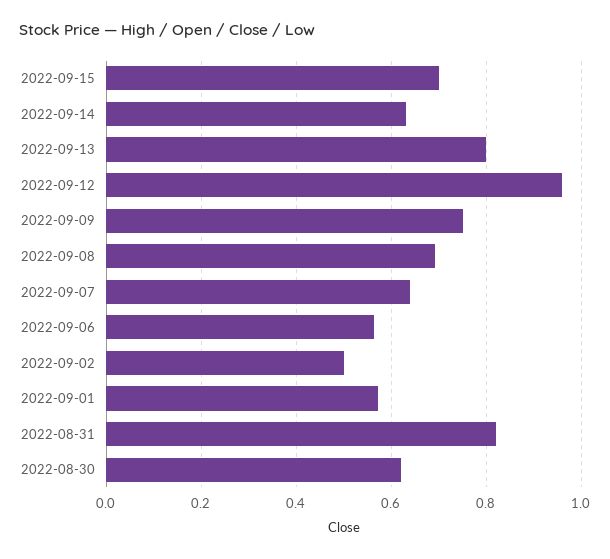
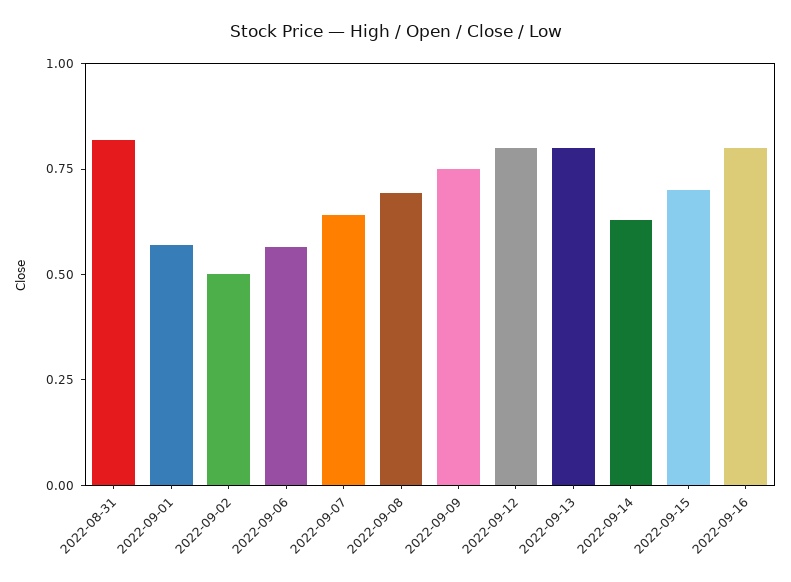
2022-09-12: 0.96 -> 0.8
2022-08-30: 0.62 -> none
2022-09-16: none -> 0.8

